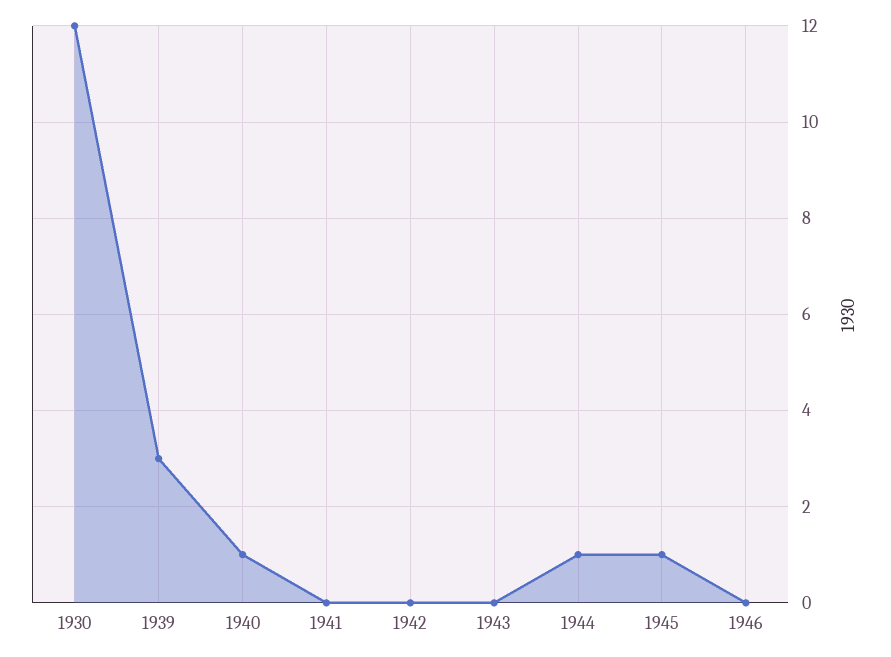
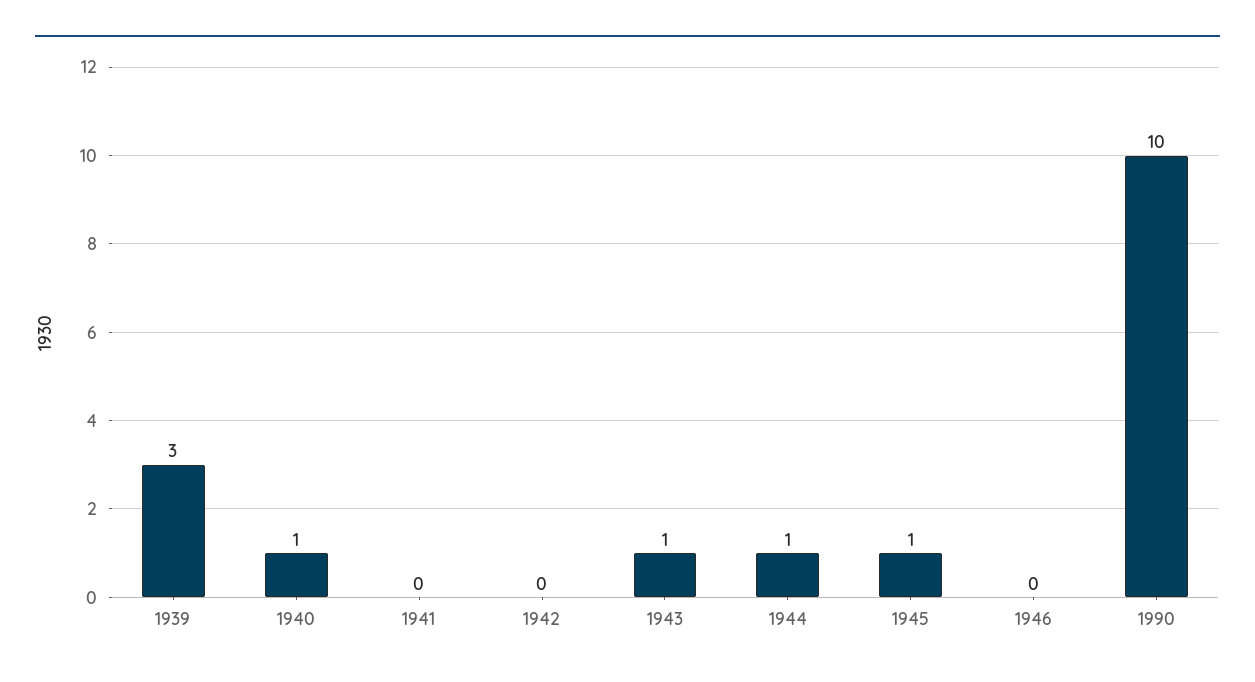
1930: 12 -> none
1943: 0 -> 1
1990: none -> 10

